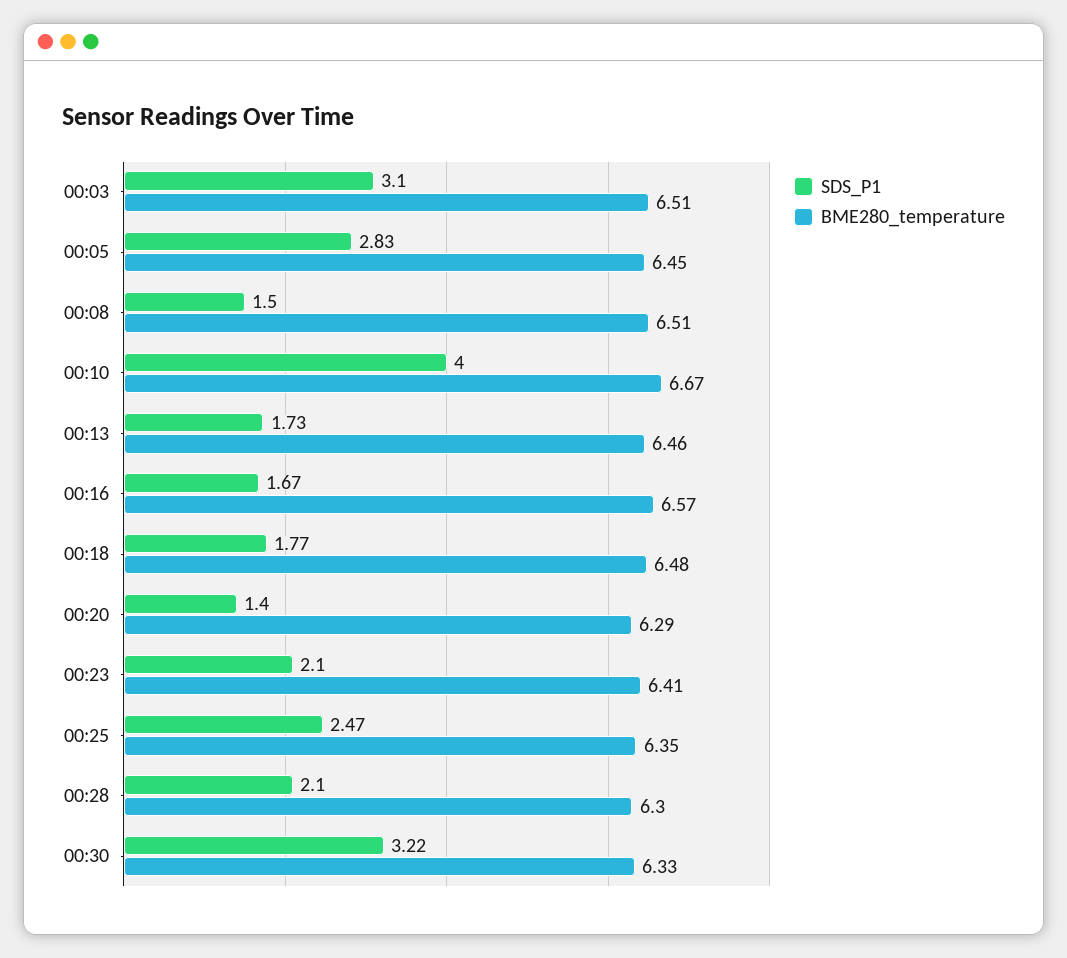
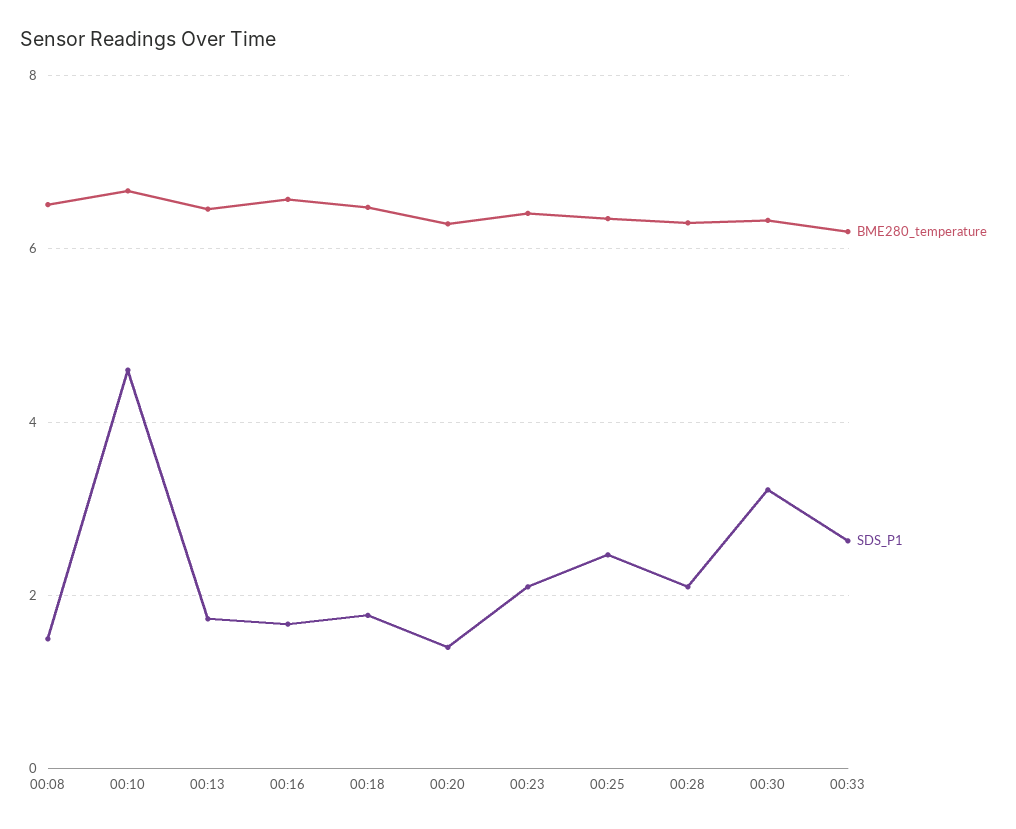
SDS_P1, 00:03: 3.1 -> none
BME280_temperature, 00:03: 6.51 -> none
SDS_P1, 00:05: 2.83 -> none
BME280_temperature, 00:05: 6.45 -> none
SDS_P1, 00:10: 4 -> 4.6
BME280_temperature, 00:33: none -> 6.2
SDS_P1, 00:33: none -> 2.6

